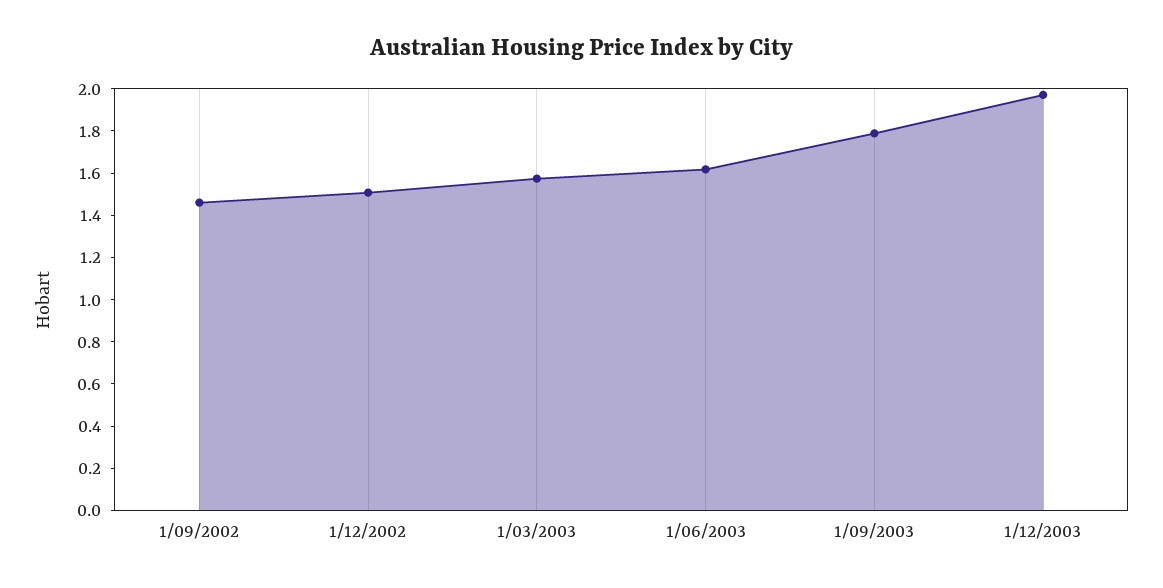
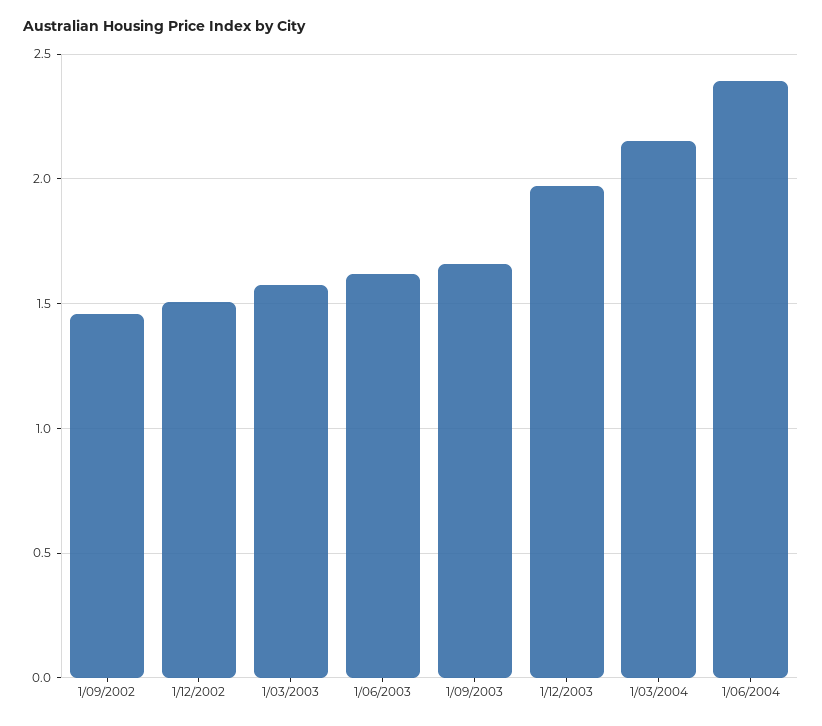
1/09/2003: 1.8 -> 1.65
1/03/2004: none -> 2.15
1/06/2004: none -> 2.4

